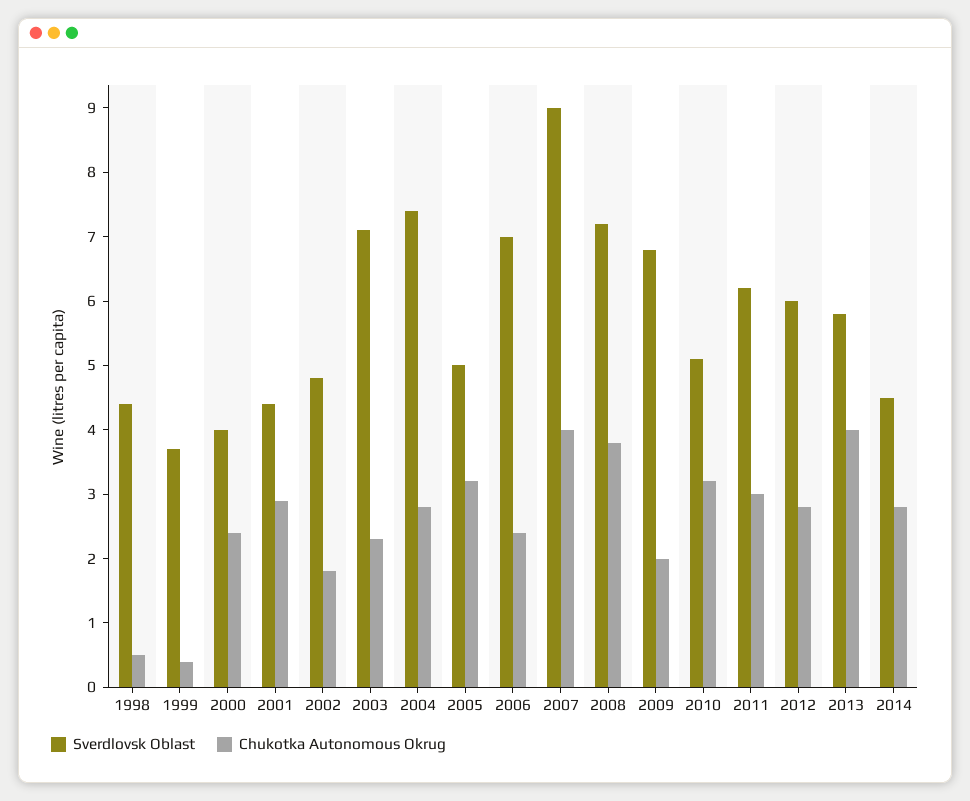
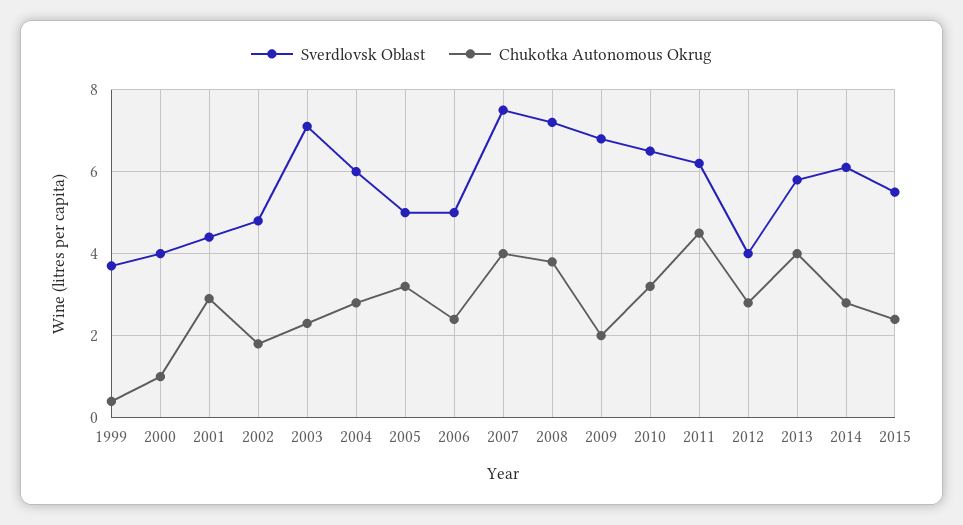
Sverdlovsk Oblast, 1998: 4.5 -> none
Chukotka Autonomous Okrug, 1998: 0.5 -> none
Chukotka Autonomous Okrug, 2000: 2.5 -> 1
Sverdlovsk Oblast, 2004: 7.5 -> 6
Sverdlovsk Oblast, 2006: 7 -> 5
Sverdlovsk Oblast, 2007: 9 -> 7.5
Sverdlovsk Oblast, 2010: 5 -> 6.5
Chukotka Autonomous Okrug, 2011: 3 -> 4.5
Sverdlovsk Oblast, 2012: 6 -> 4
Sverdlovsk Oblast, 2014: 4.5 -> 6
Sverdlovsk Oblast, 2015: none -> 5.5
Chukotka Autonomous Okrug, 2015: none -> 2.5

